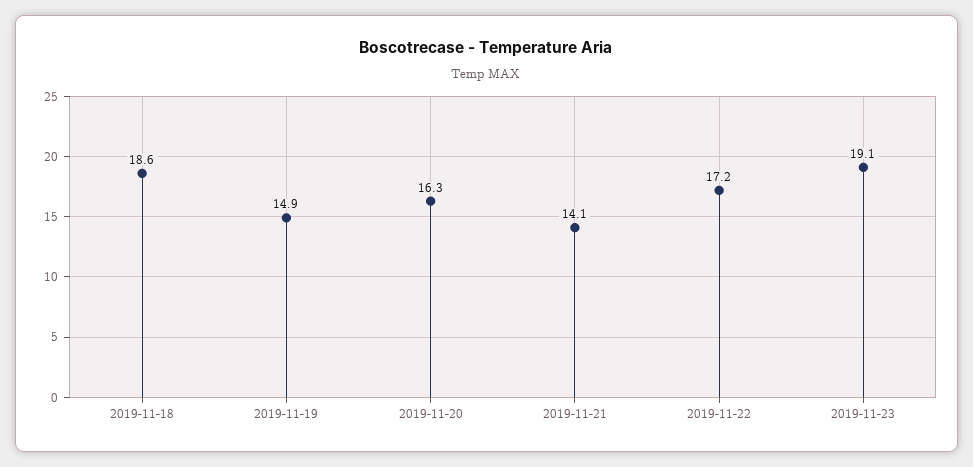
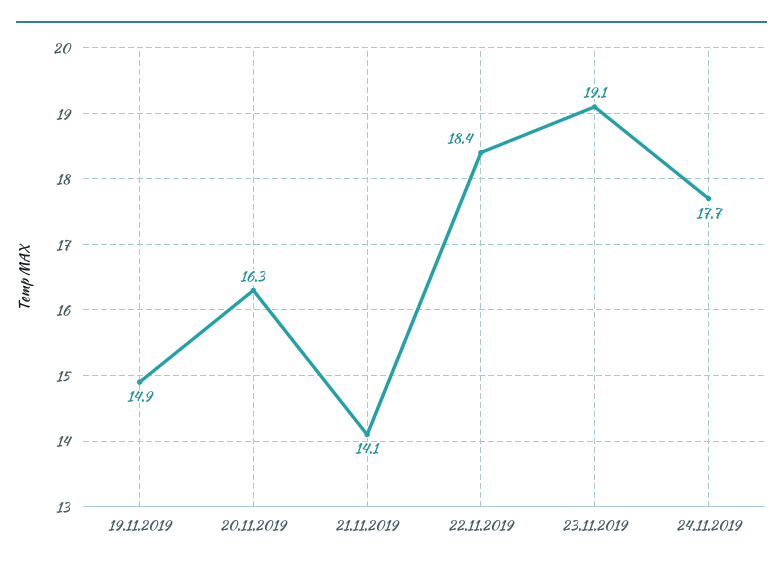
2019-11-18: 18.6 -> none
2019-11-22: 17.2 -> 18.4
24.11.2019: none -> 17.7

